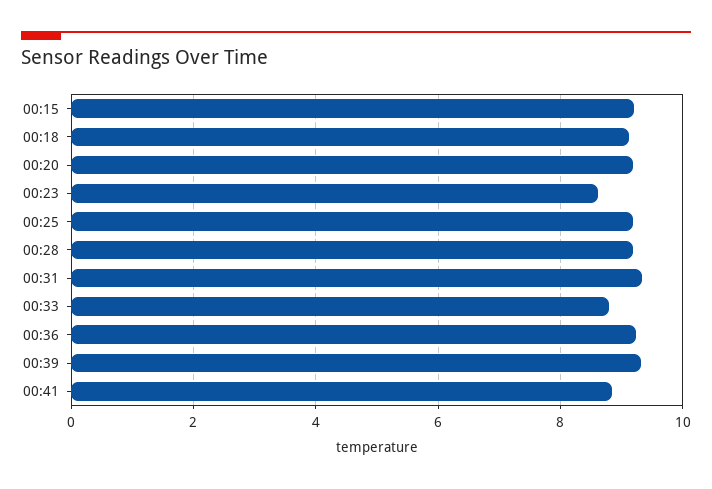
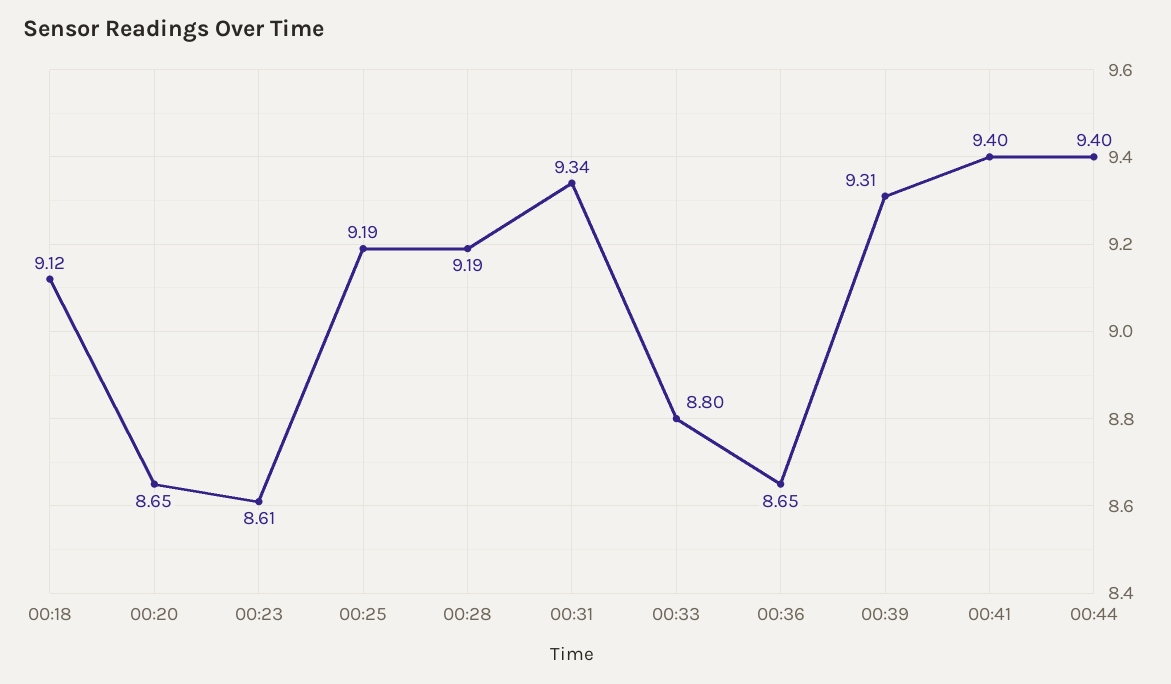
00:15: 9.2 -> none
00:20: 9.2 -> 8.65
00:36: 9.2 -> 8.65
00:41: 8.8 -> 9.4
00:44: none -> 9.4

